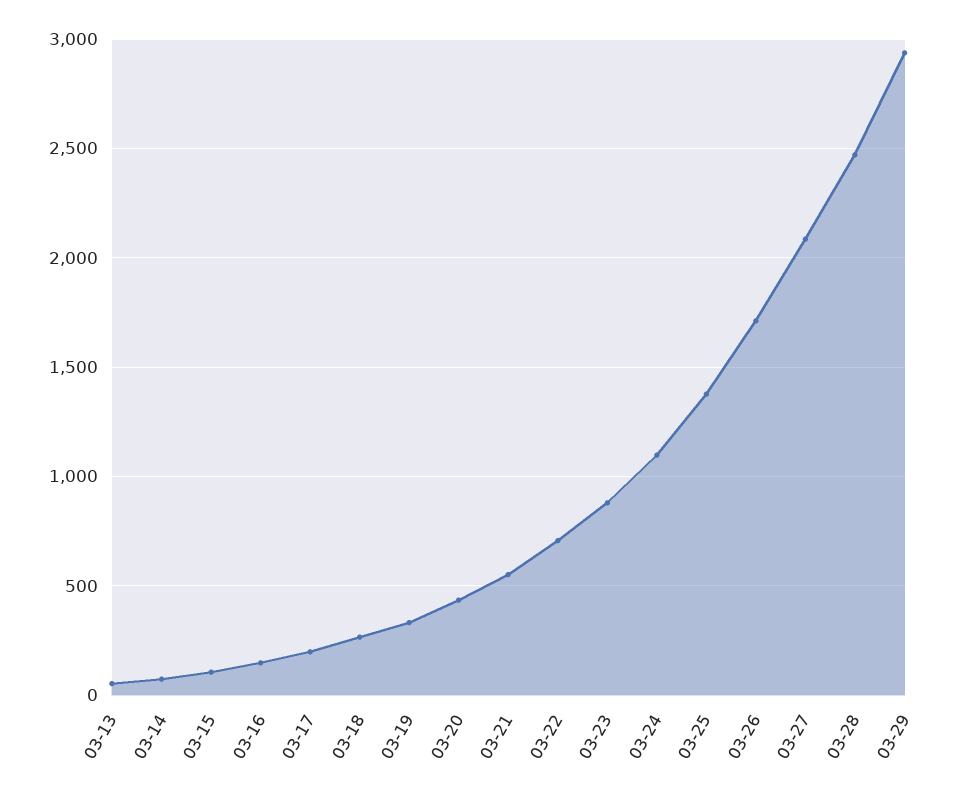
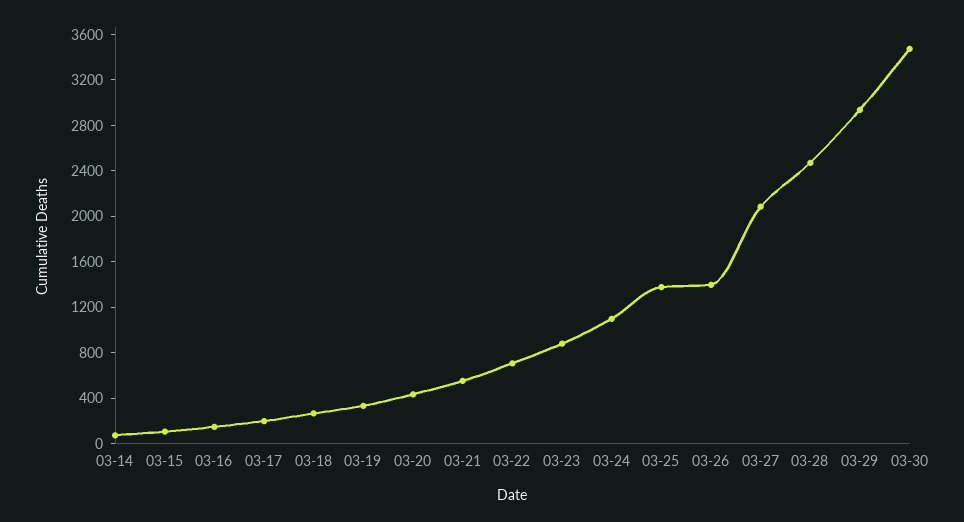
03-13: 50 -> none
03-26: 1700 -> 1400
03-30: none -> 3500

